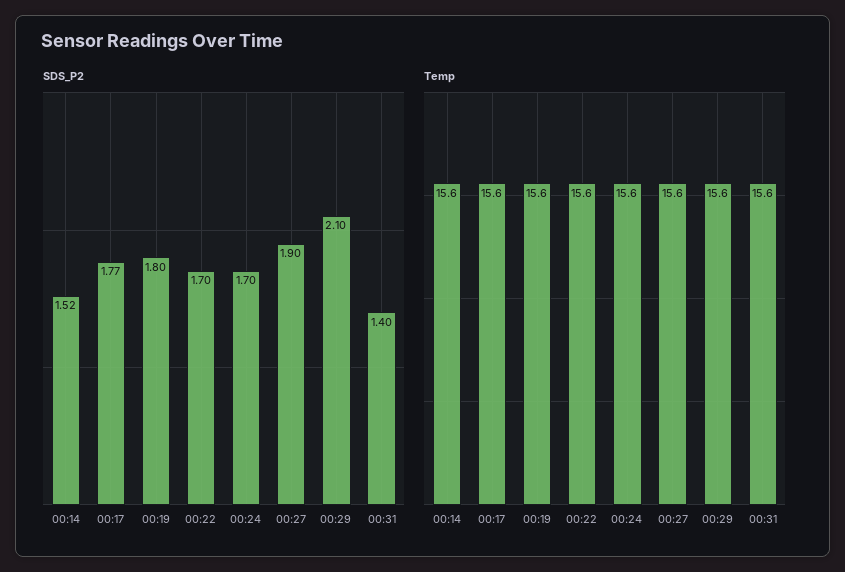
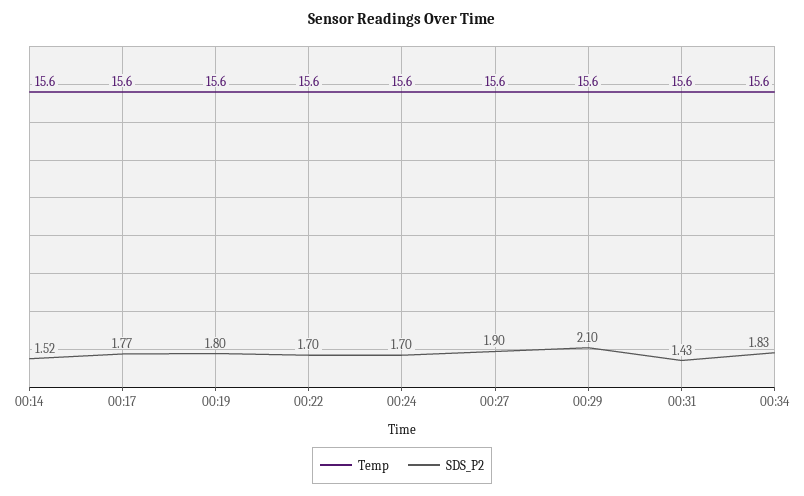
SDS_P2, 00:31: 1.4 -> 1.43
Temp, 00:34: none -> 15.6
SDS_P2, 00:34: none -> 1.83

